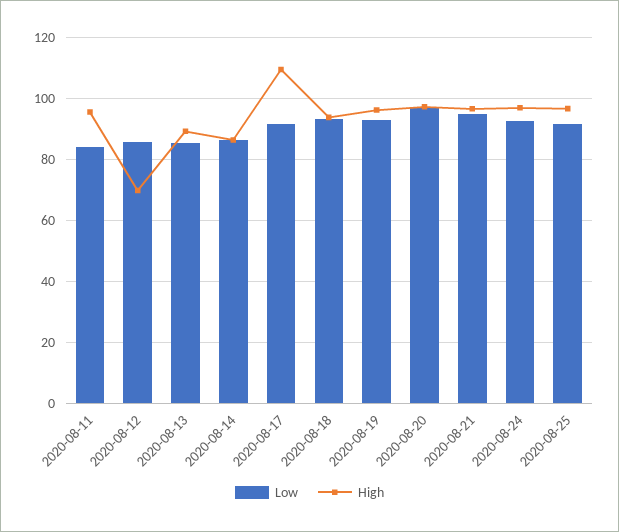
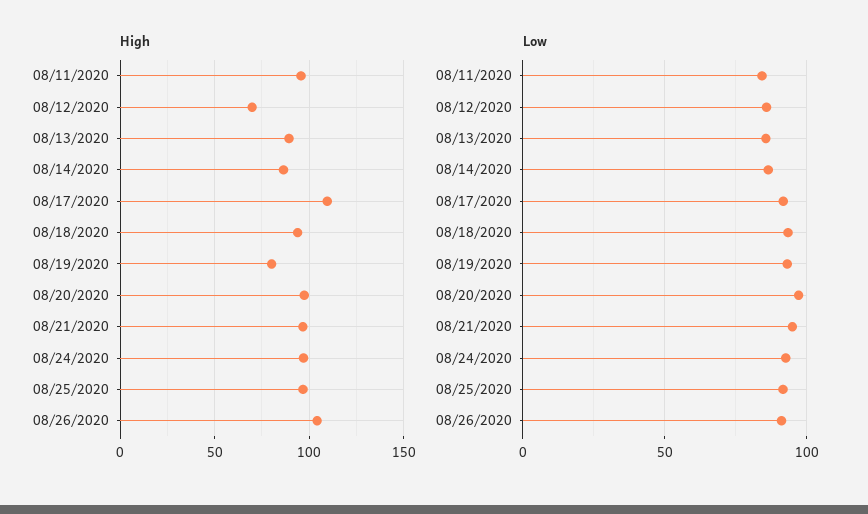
High, 2020-08-19: 96 -> 80
High, 08/26/2020: none -> 105
Low, 08/26/2020: none -> 90

